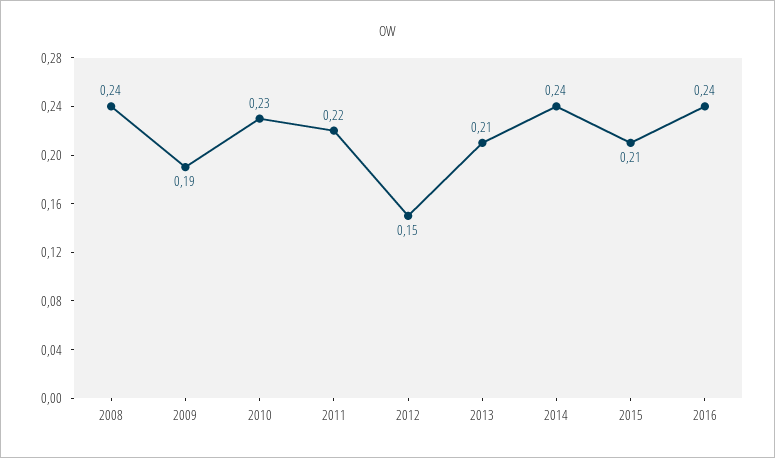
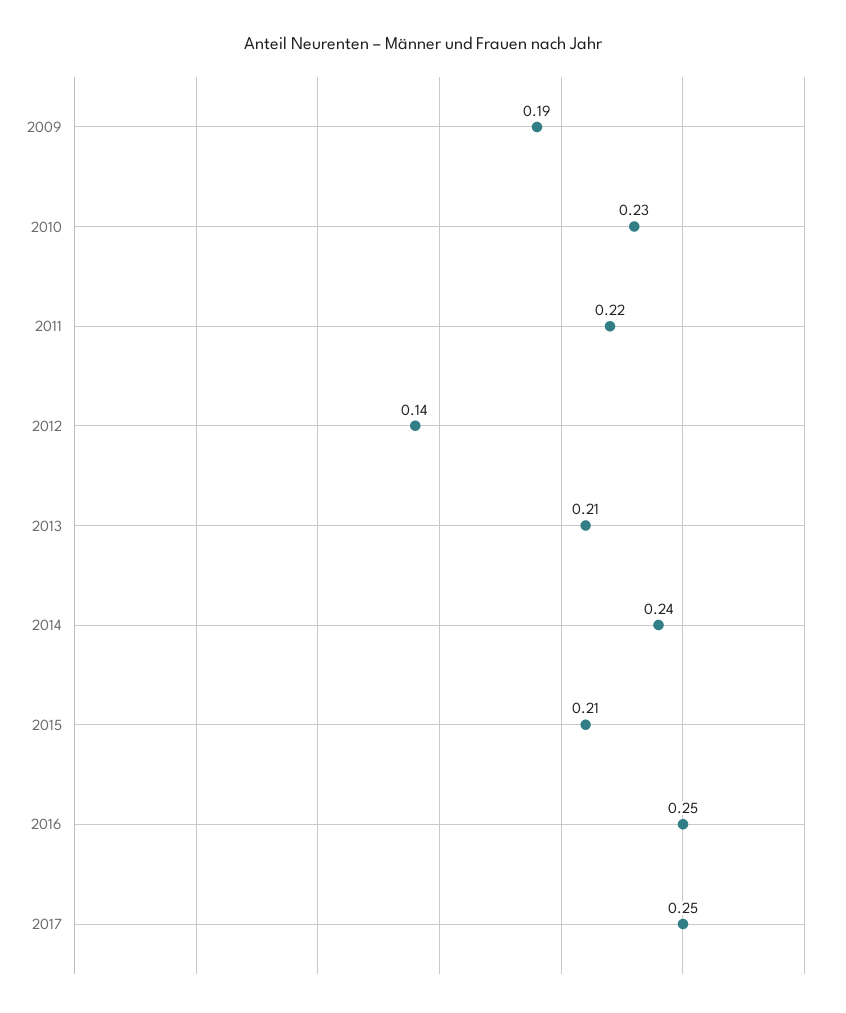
2008: 0.24 -> none
2012: 0.15 -> 0.14
2016: 0.24 -> 0.25
2017: none -> 0.25

